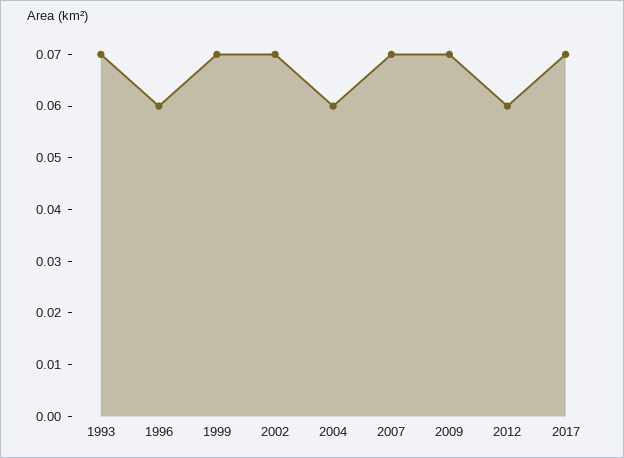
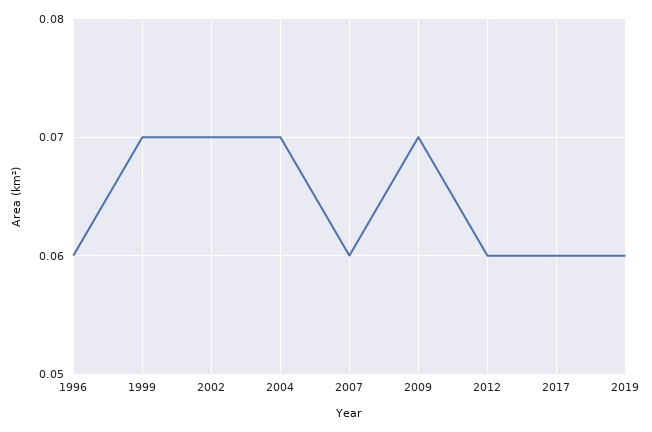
1993: 0.07 -> none
2004: 0.06 -> 0.07
2007: 0.07 -> 0.06
2017: 0.07 -> 0.06
2019: none -> 0.06

